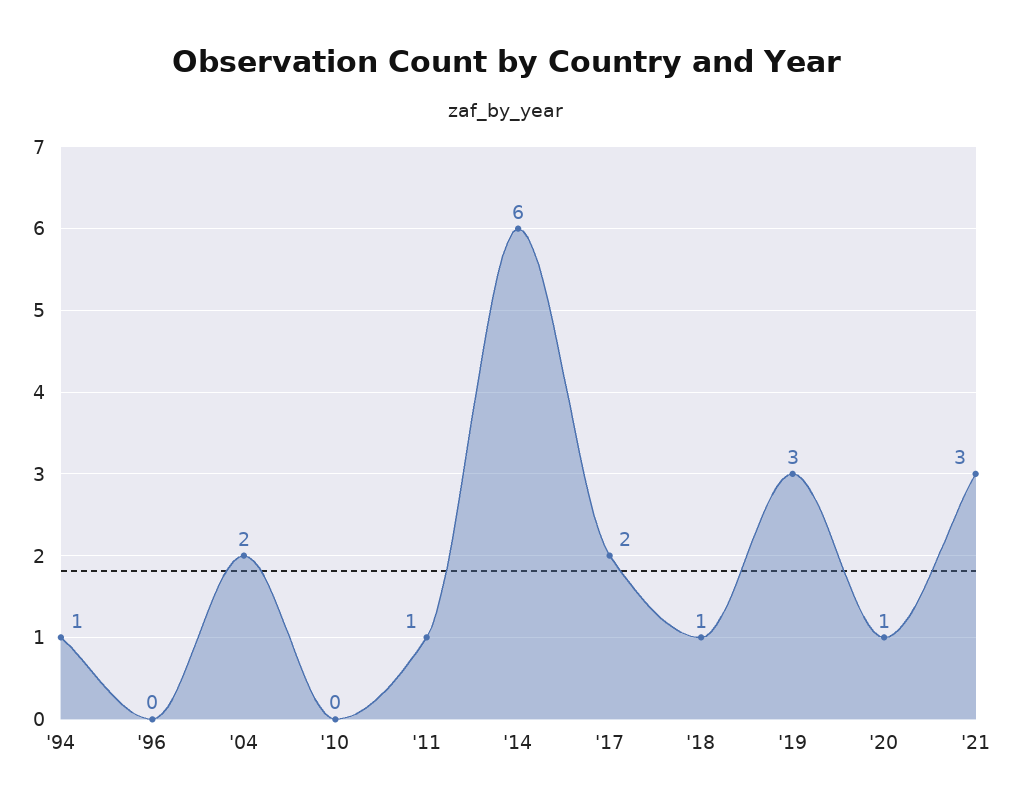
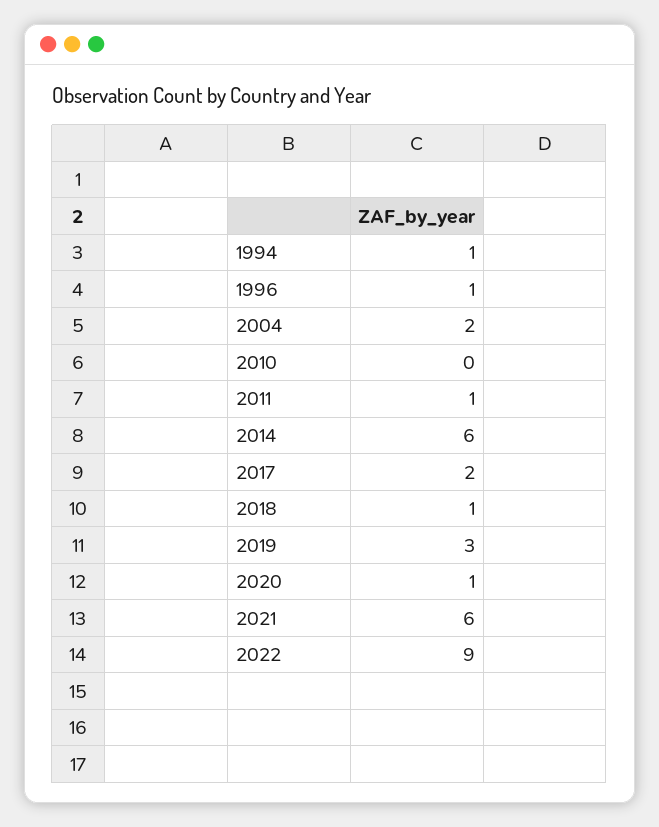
'96: 0 -> 1
'21: 3 -> 6
2022: none -> 9

